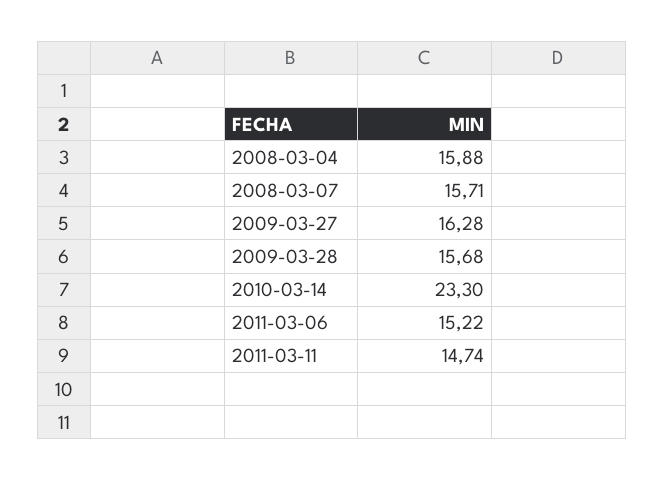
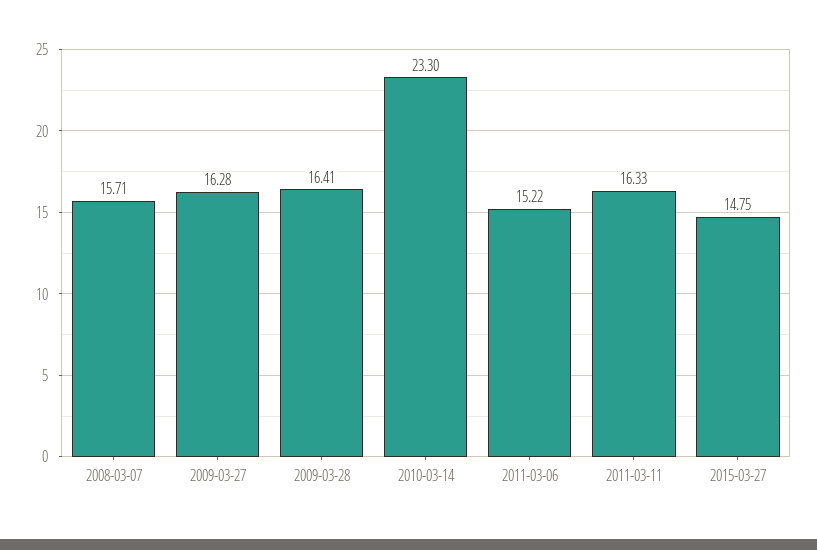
2008-03-04: 15.88 -> none
2009-03-28: 15.68 -> 16.41
2011-03-11: 14.74 -> 16.33
2015-03-27: none -> 14.75

